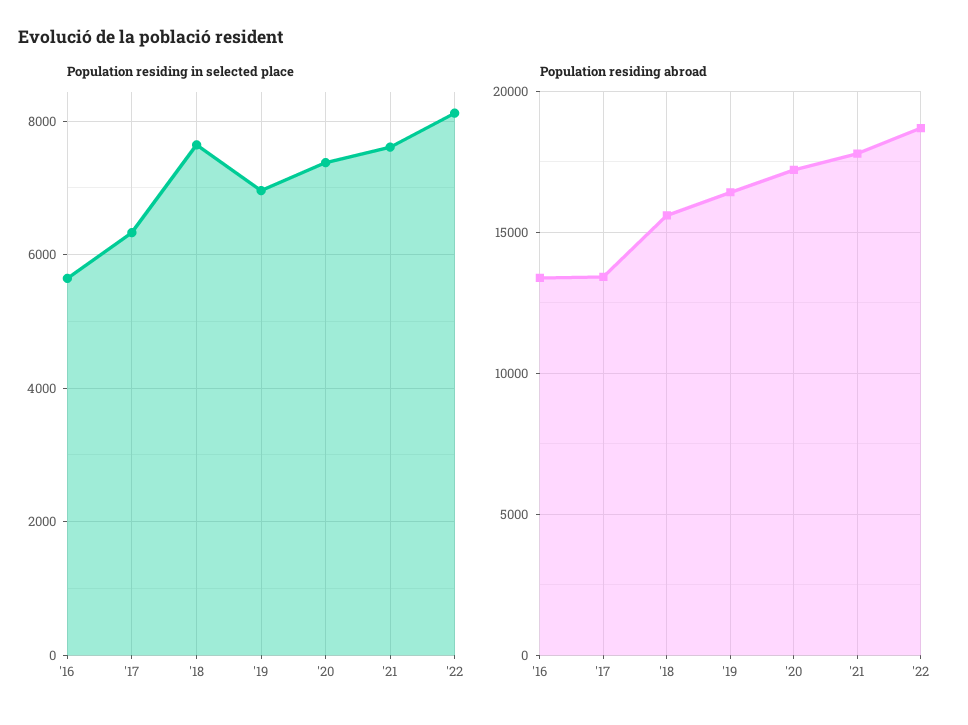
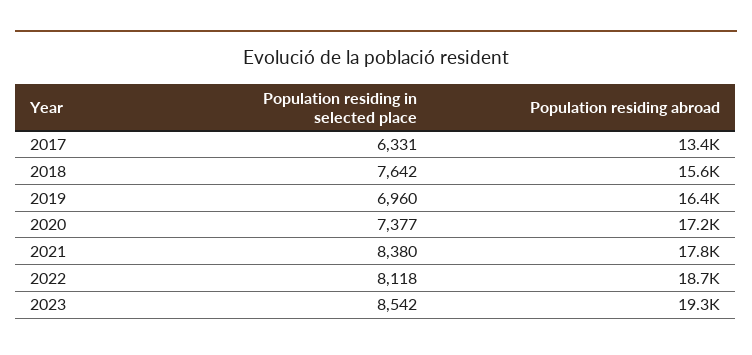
Population residing in selected place, '16: 5600 -> none
Population residing in selected place, '21: 7600 -> 8380
Population residing abroad, '16: 13500 -> none
Population residing in selected place, 2023: none -> 8542
Population residing abroad, 2023: none -> 19300

